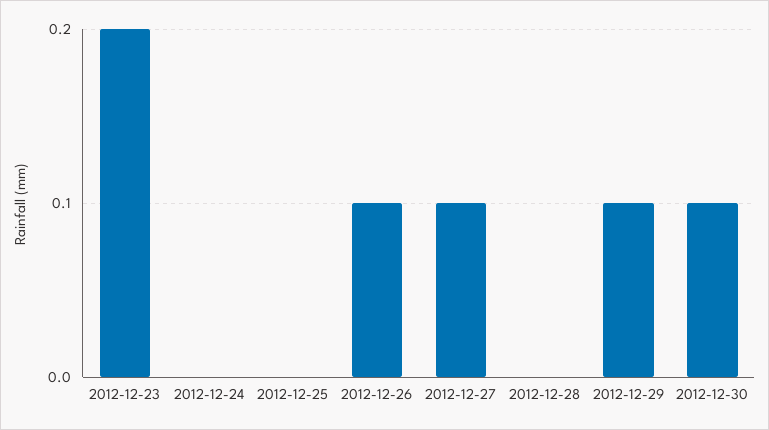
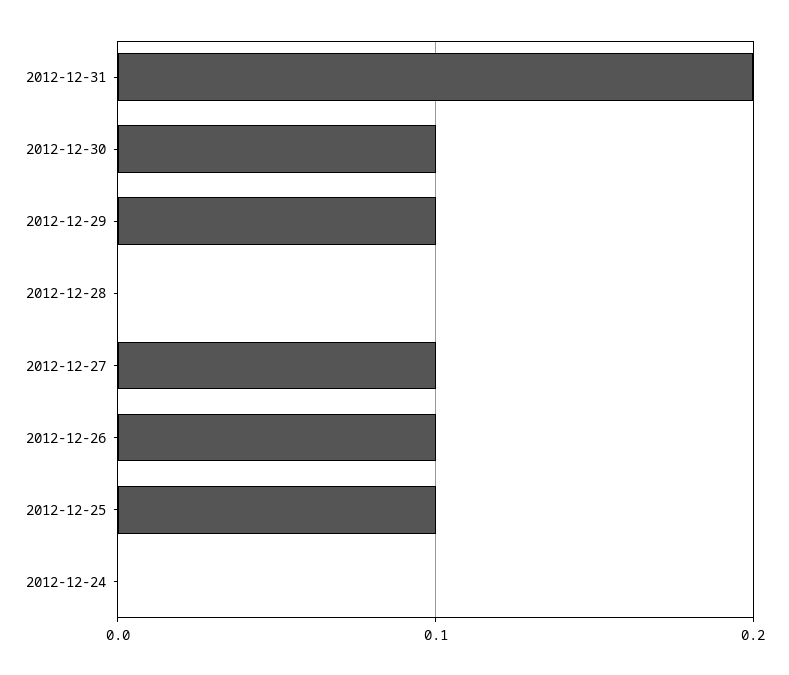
2012-12-23: 0.2 -> none
2012-12-25: 0 -> 0.1
2012-12-31: none -> 0.2

